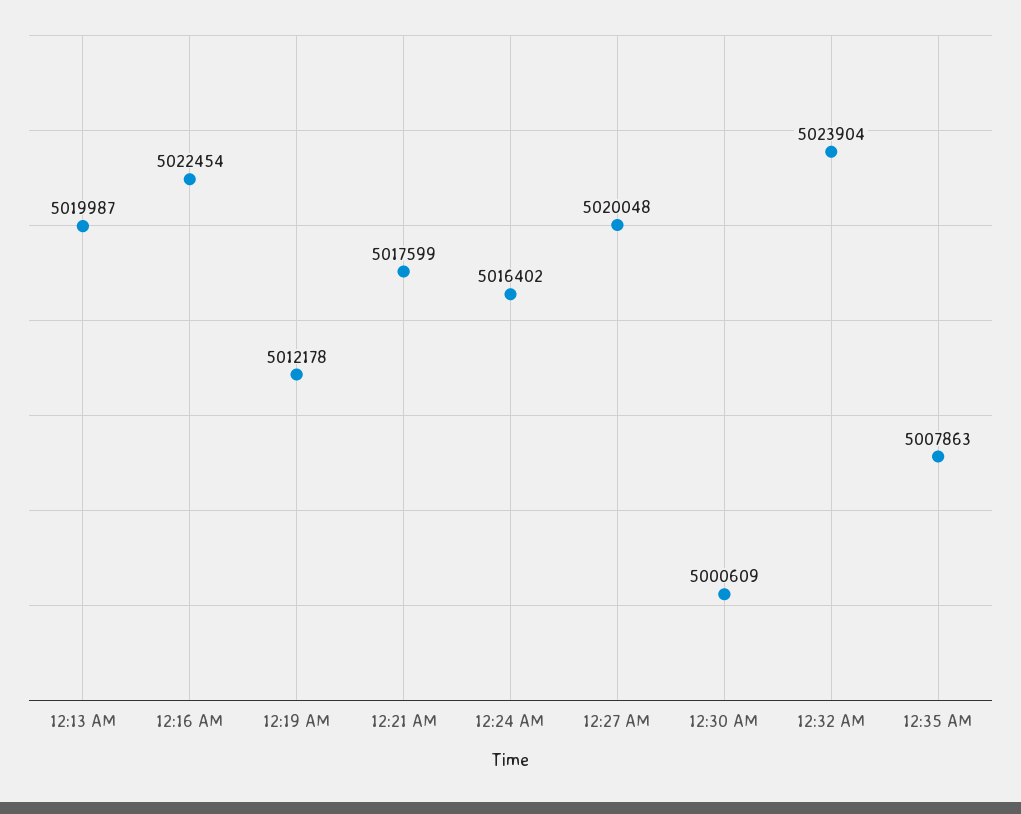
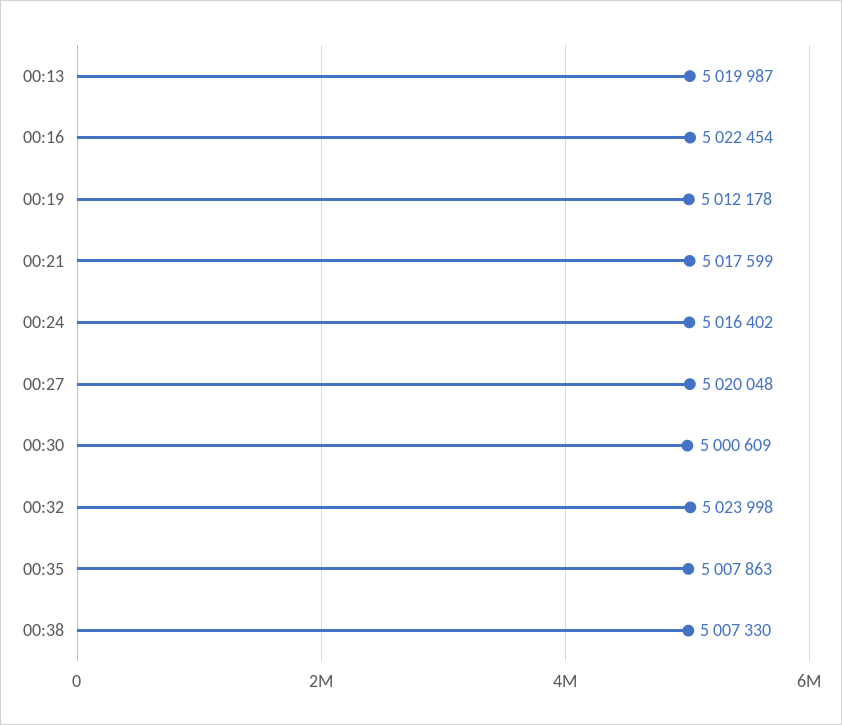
12:32 AM: 5023904 -> 5023998
00:38: none -> 5007330

